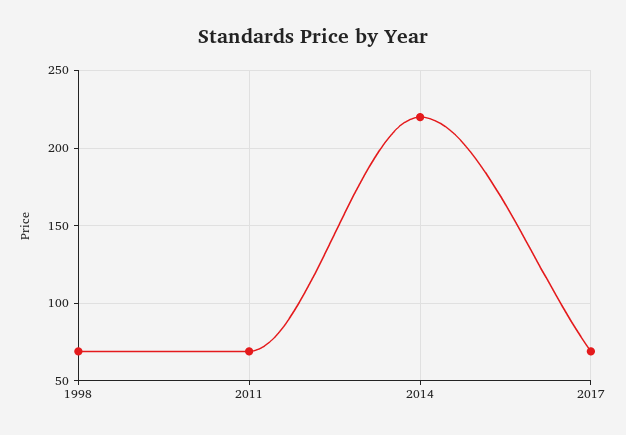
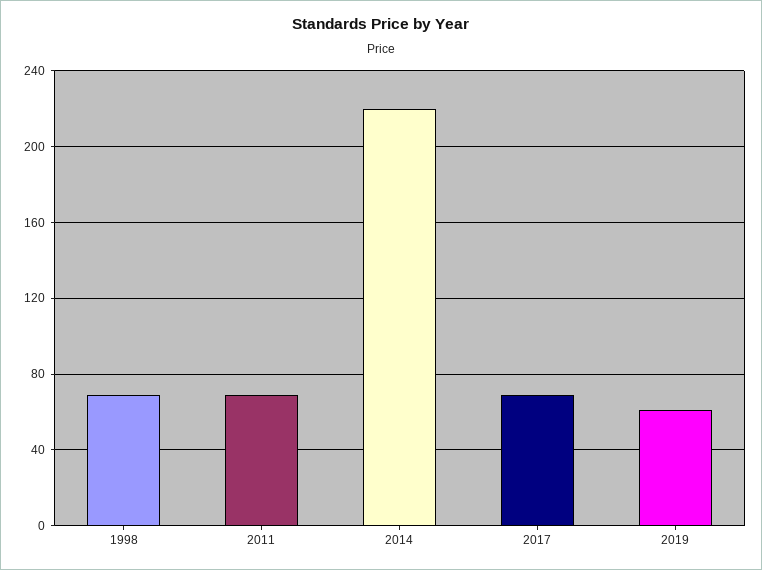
2019: none -> 60

